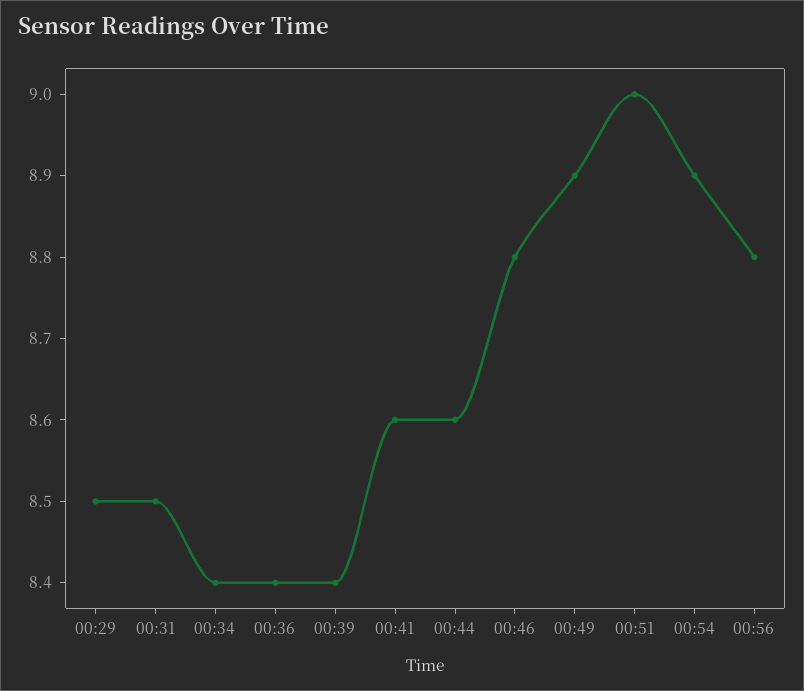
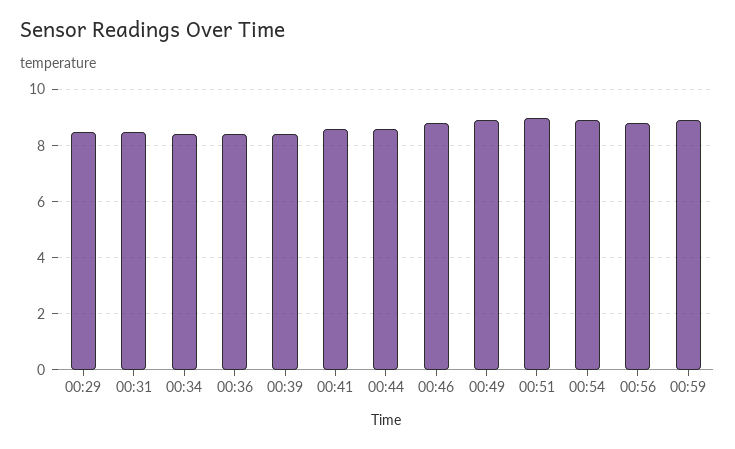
00:59: none -> 9

